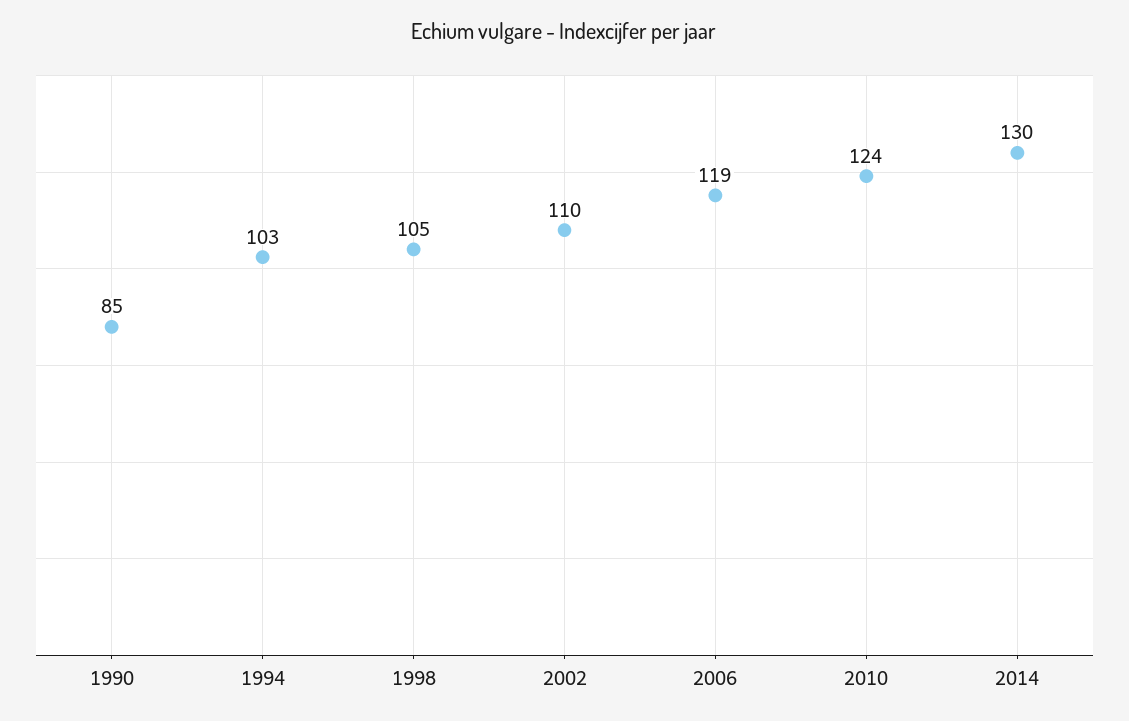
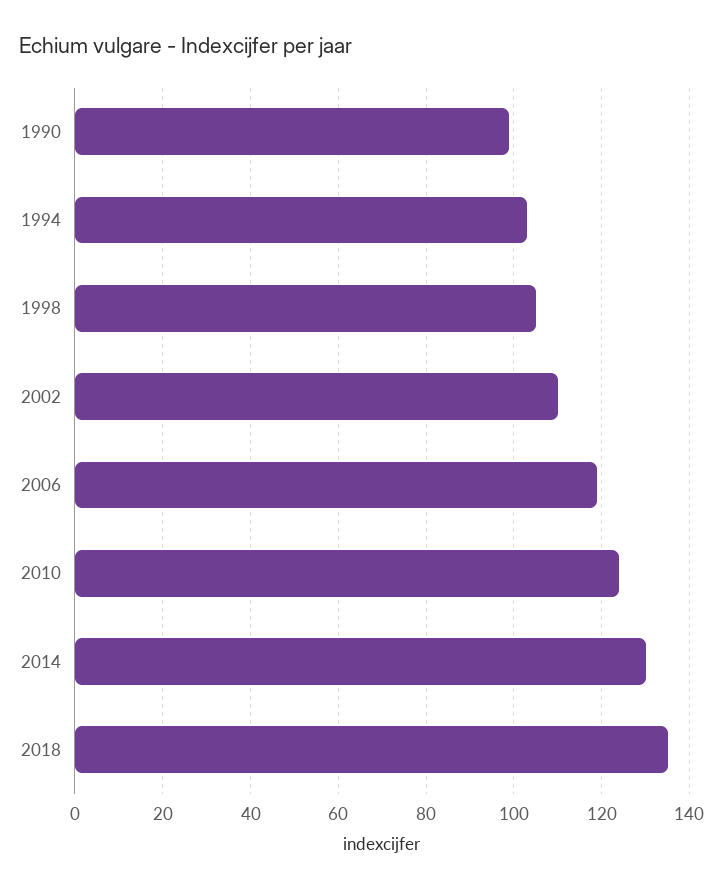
1990: 85 -> 100
2018: none -> 135

